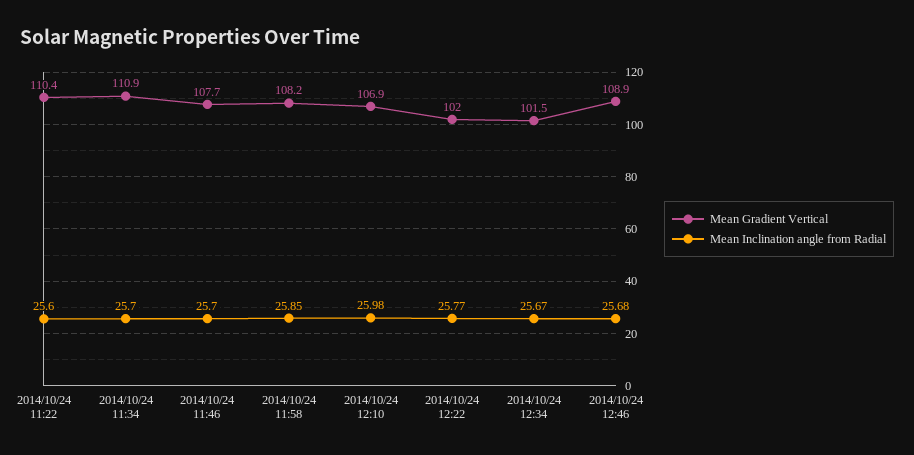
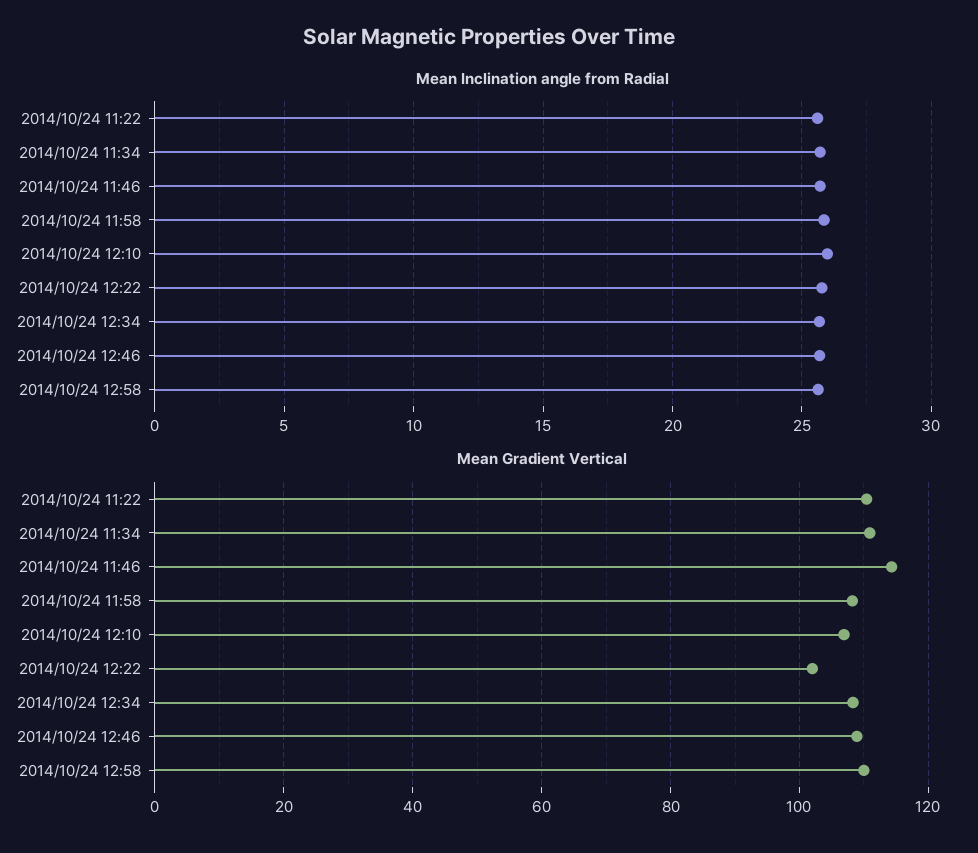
Mean Gradient Vertical, 2014/10/24 11:46: 107.7 -> 114
Mean Gradient Vertical, 2014/10/24 12:34: 101.5 -> 108
Mean Inclination angle from Radial, 2014/10/24 12:58: none -> 25.5
Mean Gradient Vertical, 2014/10/24 12:58: none -> 110

